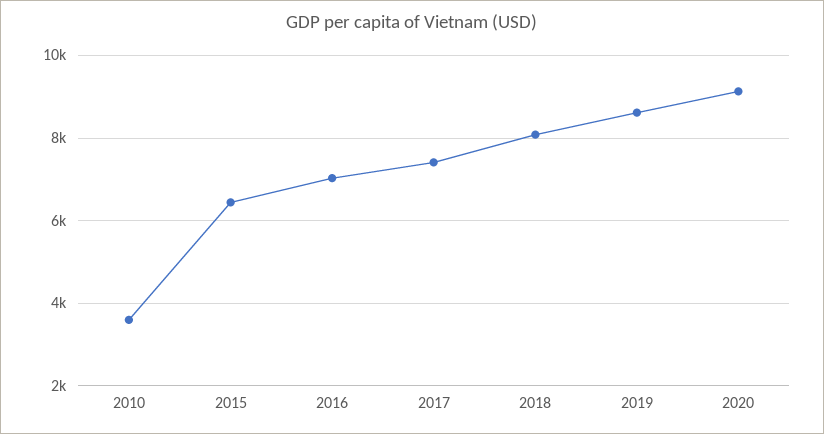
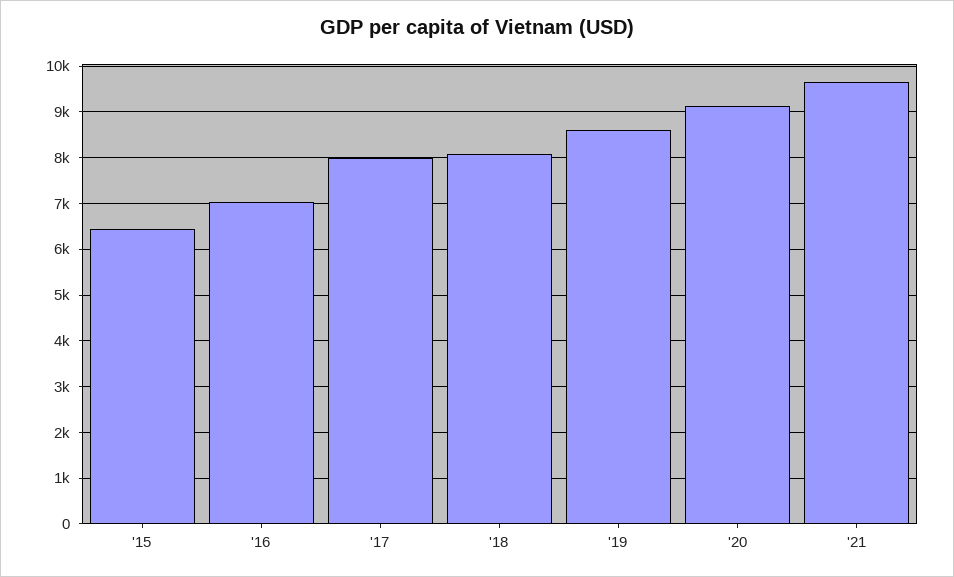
2010: 3600 -> none
2017: 7400 -> 8000
'21: none -> 9600

